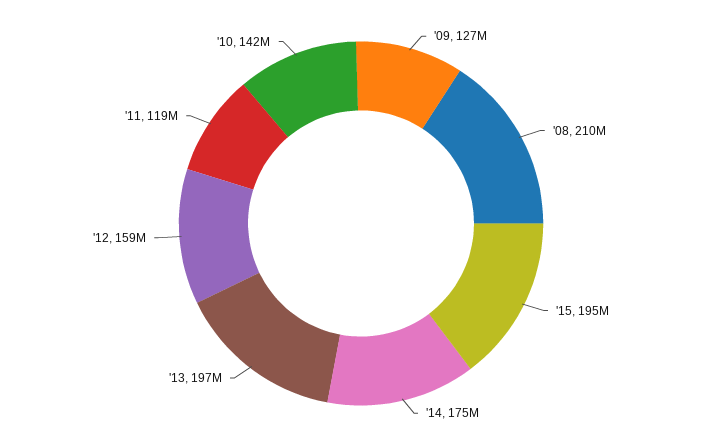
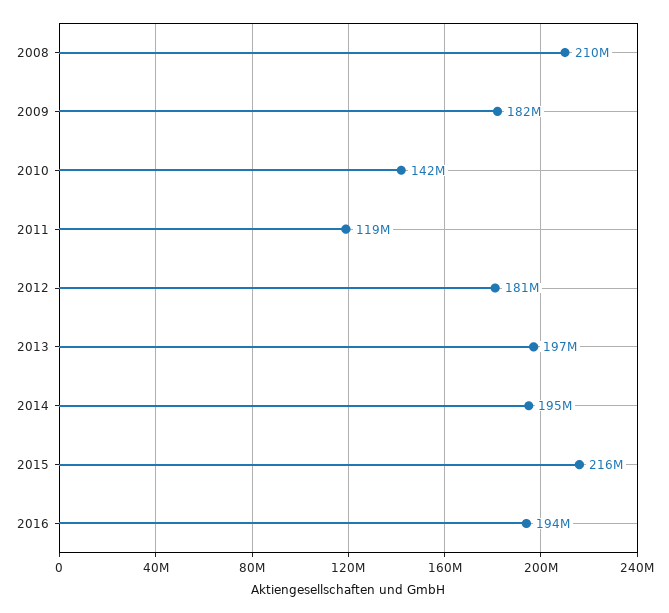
'09: 127000000 -> 182000000
'15: 195000000 -> 216000000
'14: 175000000 -> 195000000
'12: 159000000 -> 181000000
2016: none -> 194000000

